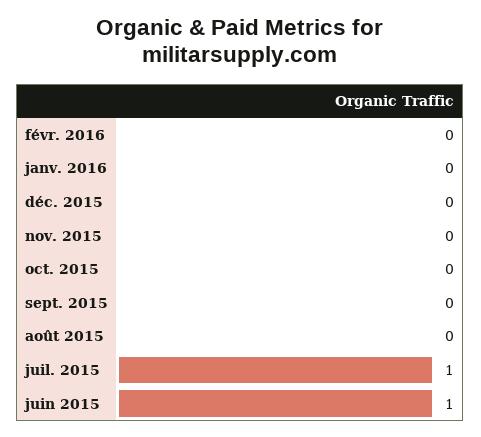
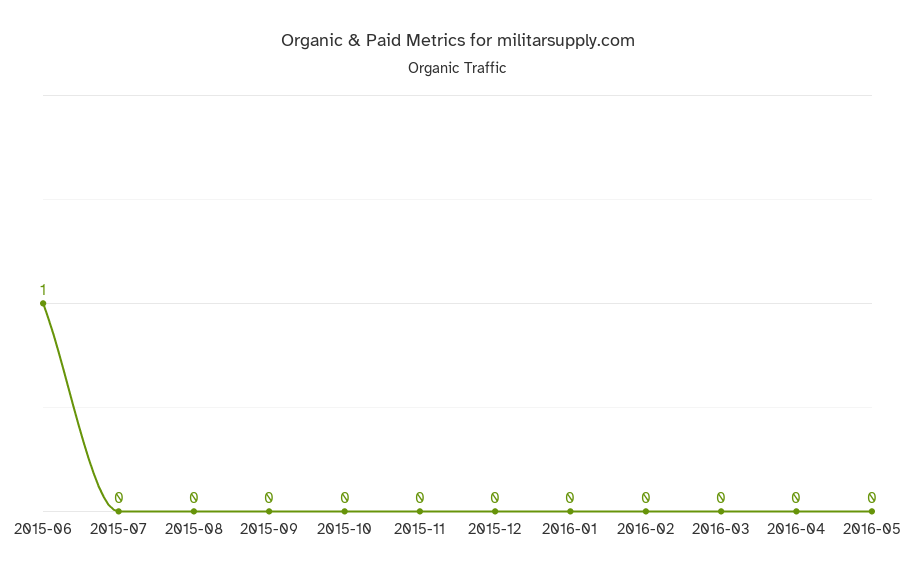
juil. 2015: 1 -> 0
2016-03: none -> 0
2016-04: none -> 0
2016-05: none -> 0

